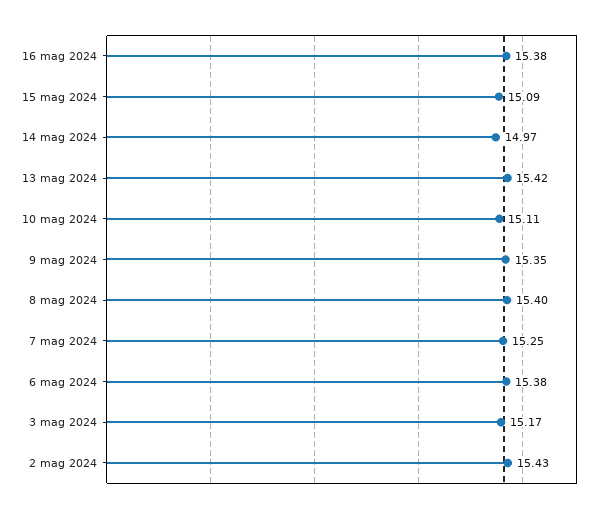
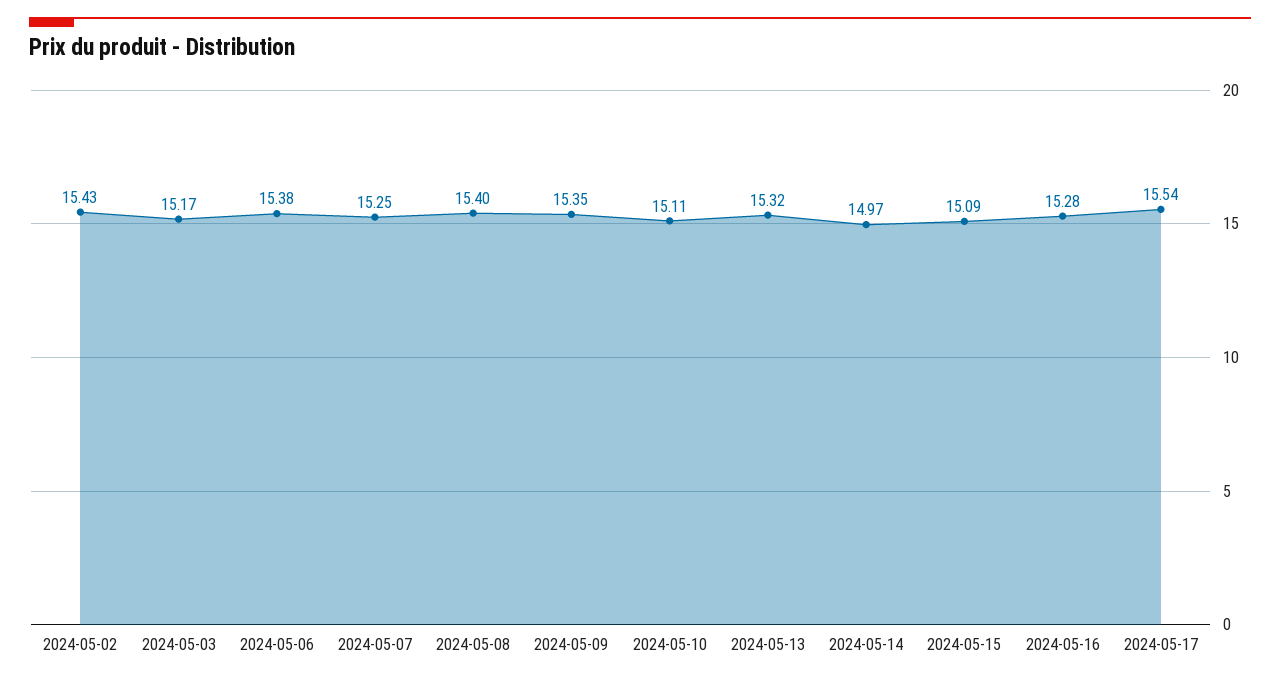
16 mag 2024: 15.38 -> 15.28
13 mag 2024: 15.42 -> 15.32
2024-05-17: none -> 15.54

